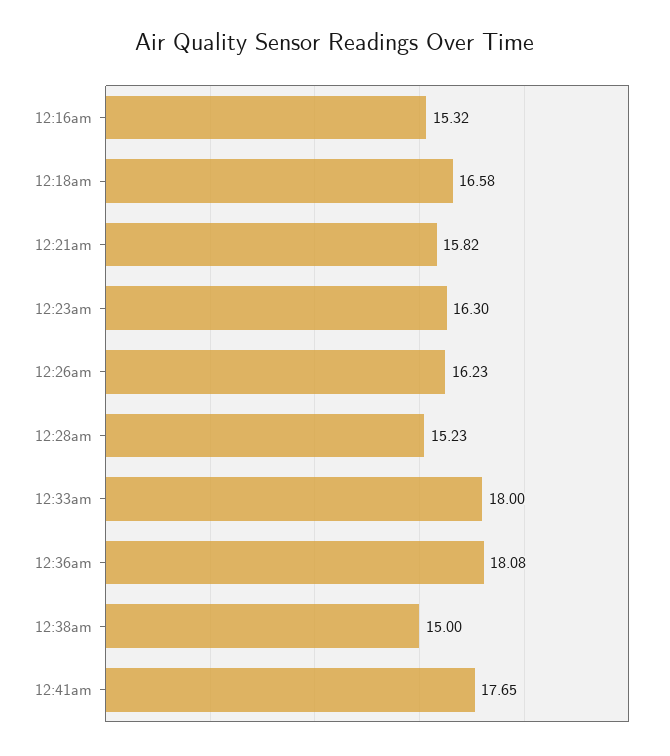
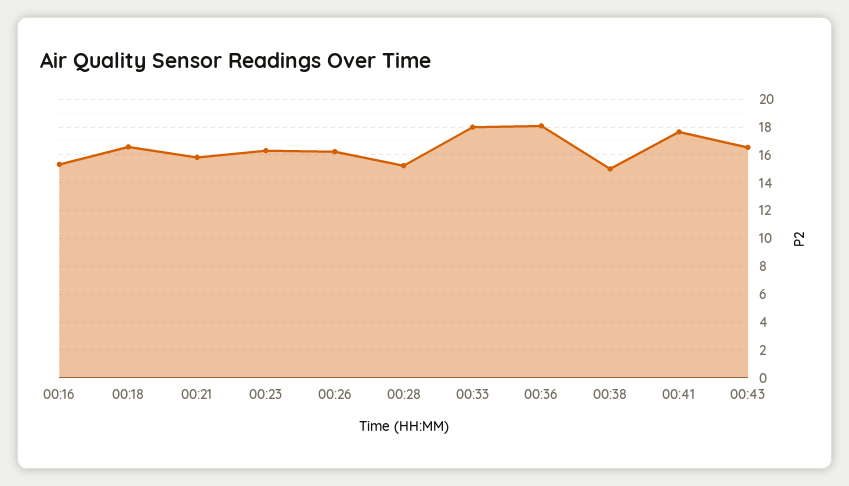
00:43: none -> 16.5

